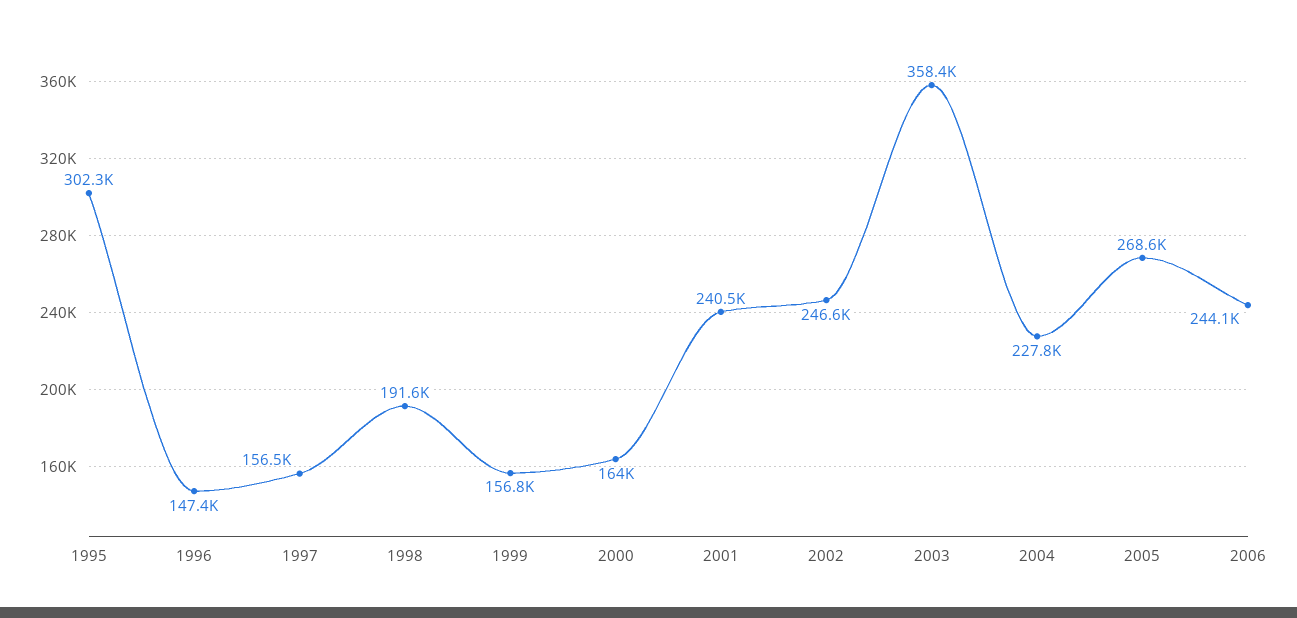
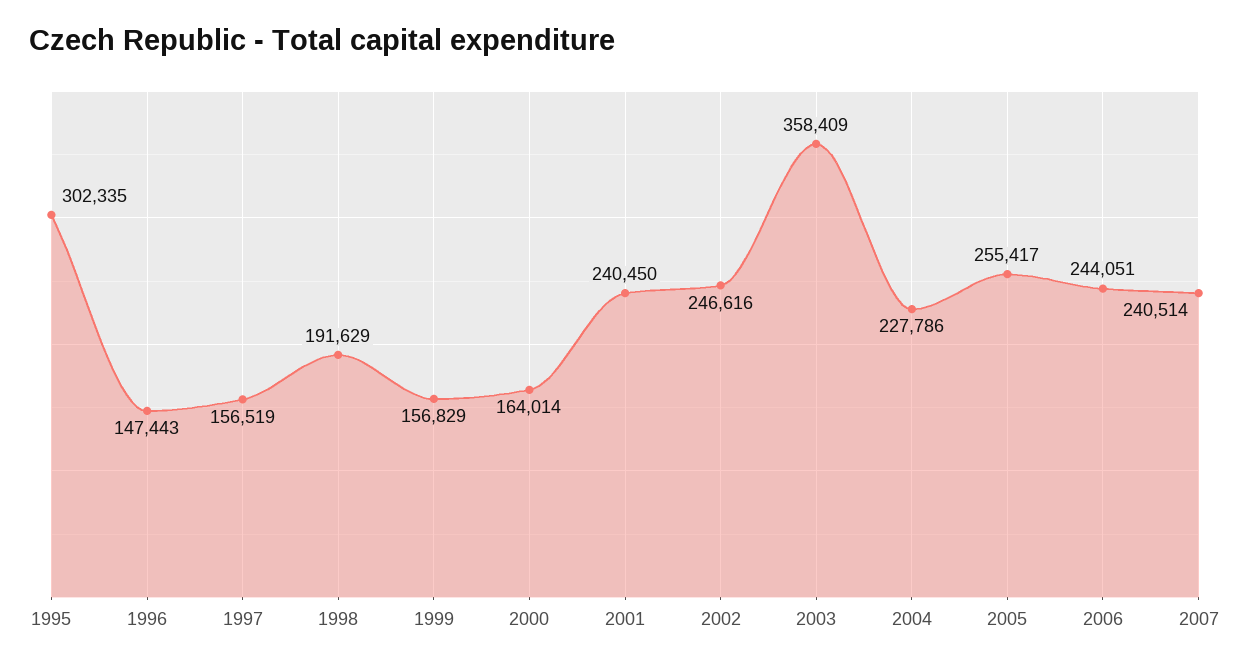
2005: 268600 -> 255417
2007: none -> 240514

